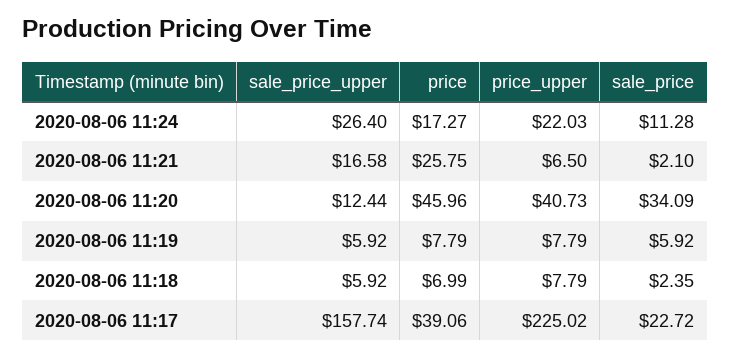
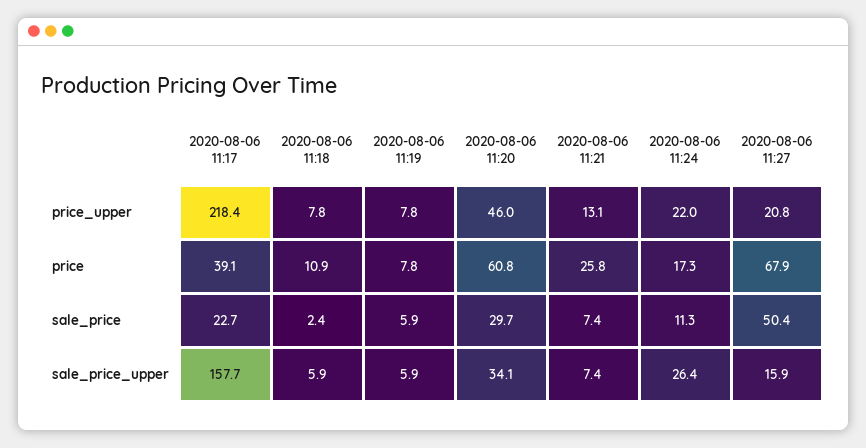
sale_price_upper, 2020-08-06 11:21: 16.58 -> 7.4
price_upper, 2020-08-06 11:21: 6.5 -> 13.1
sale_price, 2020-08-06 11:21: 2.1 -> 7.4
sale_price_upper, 2020-08-06 11:20: 12.44 -> 34.1
price, 2020-08-06 11:20: 45.96 -> 60.8
price_upper, 2020-08-06 11:20: 40.73 -> 46
sale_price, 2020-08-06 11:20: 34.09 -> 29.7
price, 2020-08-06 11:18: 6.99 -> 10.9
price_upper, 2020-08-06 11:17: 225.02 -> 218.4
price_upper, 2020-08-06 11:27: none -> 20.8
price, 2020-08-06 11:27: none -> 67.9
sale_price, 2020-08-06 11:27: none -> 50.4
sale_price_upper, 2020-08-06 11:27: none -> 15.9

